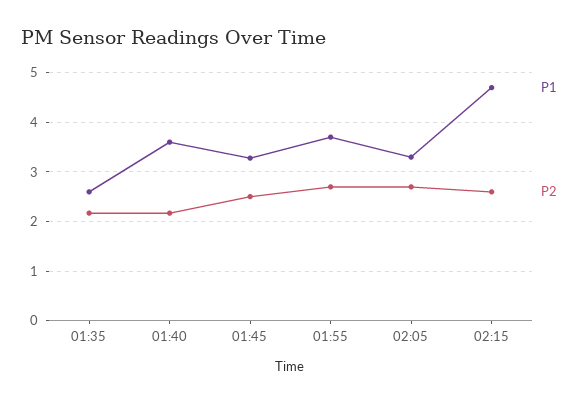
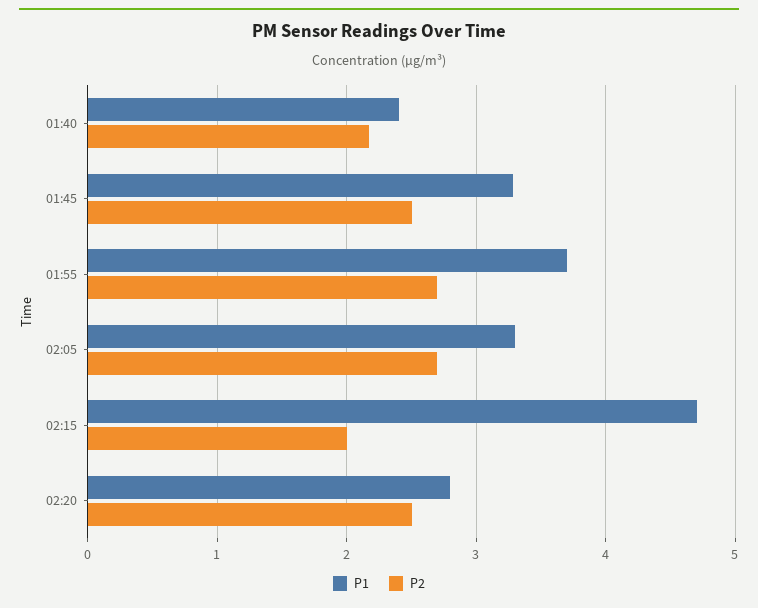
P1, 01:35: 2.6 -> none
P2, 01:35: 2.2 -> none
P1, 01:40: 3.6 -> 2.4
P2, 02:15: 2.6 -> 2
P1, 02:20: none -> 2.8
P2, 02:20: none -> 2.5

